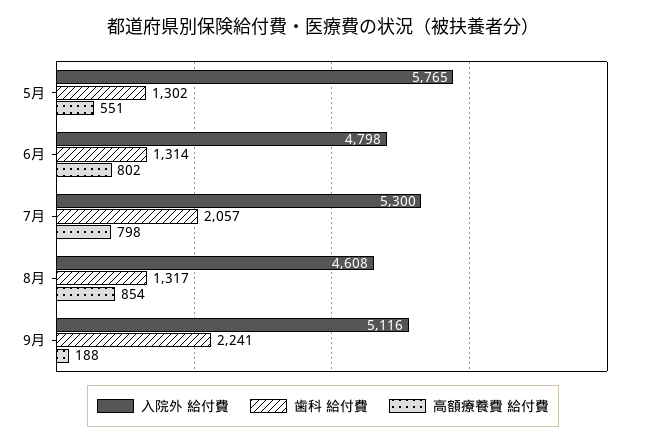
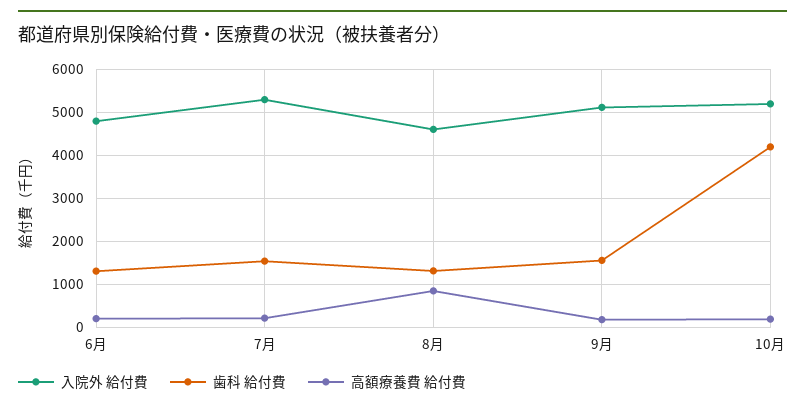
入院外 給付費, 5月: 5765 -> none
歯科 給付費, 5月: 1302 -> none
高額療養費 給付費, 5月: 551 -> none
高額療養費 給付費, 6月: 802 -> 200
歯科 給付費, 7月: 2057 -> 1600
高額療養費 給付費, 7月: 798 -> 200
歯科 給付費, 9月: 2241 -> 1600
入院外 給付費, 10月: none -> 5200
歯科 給付費, 10月: none -> 4200
高額療養費 給付費, 10月: none -> 200

